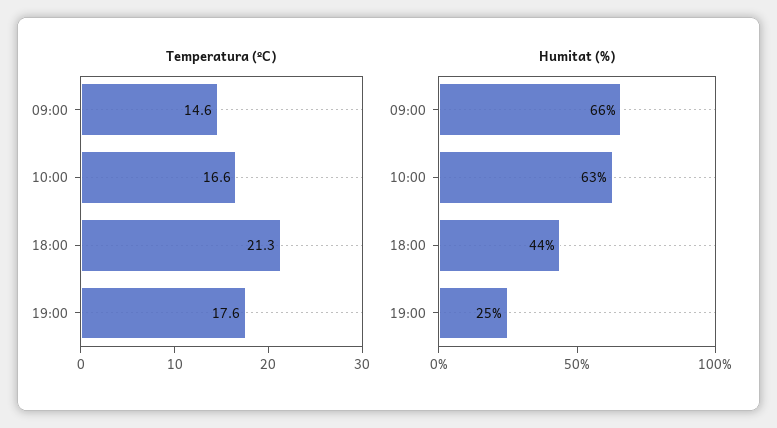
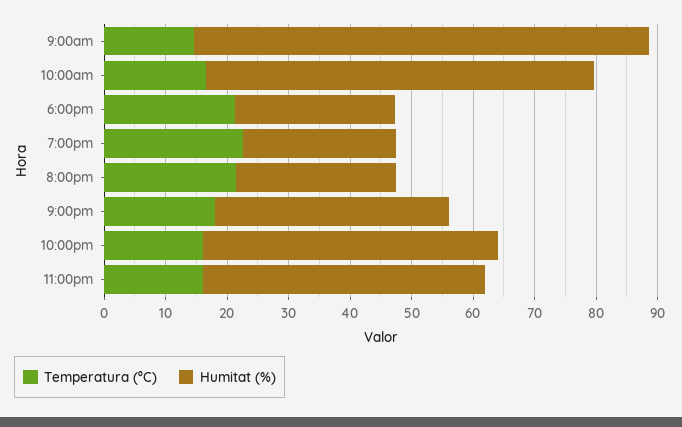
Temperatura (ºC), 19:00: 17.6 -> 22
Humitat (%), 09:00: 66 -> 74
Humitat (%), 18:00: 44 -> 26
Temperatura (ºC), 8:00pm: none -> 22
Humitat (%), 8:00pm: none -> 26
Temperatura (ºC), 9:00pm: none -> 18
Humitat (%), 9:00pm: none -> 38
Temperatura (ºC), 10:00pm: none -> 16
Humitat (%), 10:00pm: none -> 48
Temperatura (ºC), 11:00pm: none -> 16
Humitat (%), 11:00pm: none -> 46

